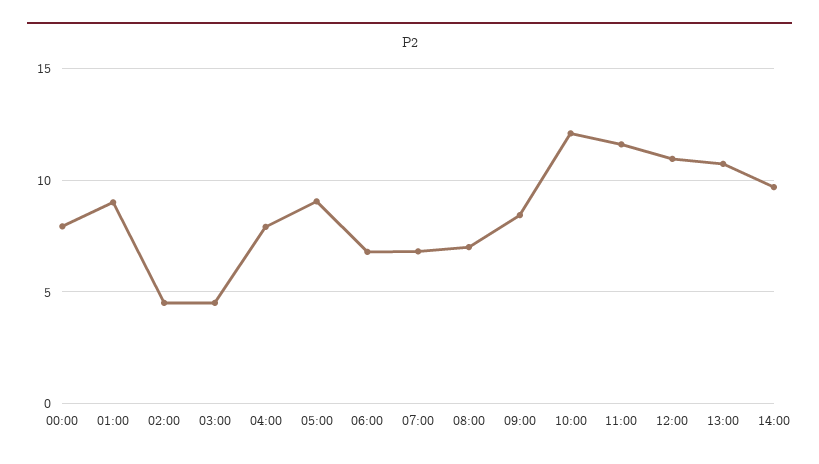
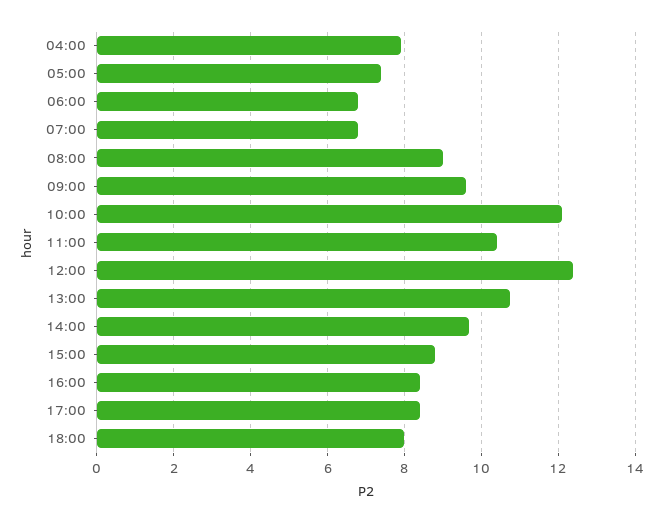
00:00: 8 -> none
01:00: 9 -> none
02:00: 4.5 -> none
03:00: 4.5 -> none
05:00: 9 -> 7.4
08:00: 7 -> 9
09:00: 8.5 -> 9.6
11:00: 11.5 -> 10.4
12:00: 11 -> 12.4
15:00: none -> 8.8
16:00: none -> 8.4
17:00: none -> 8.4
18:00: none -> 8

